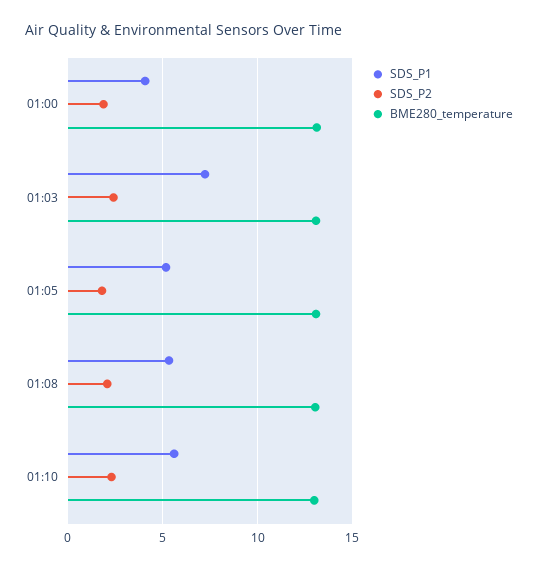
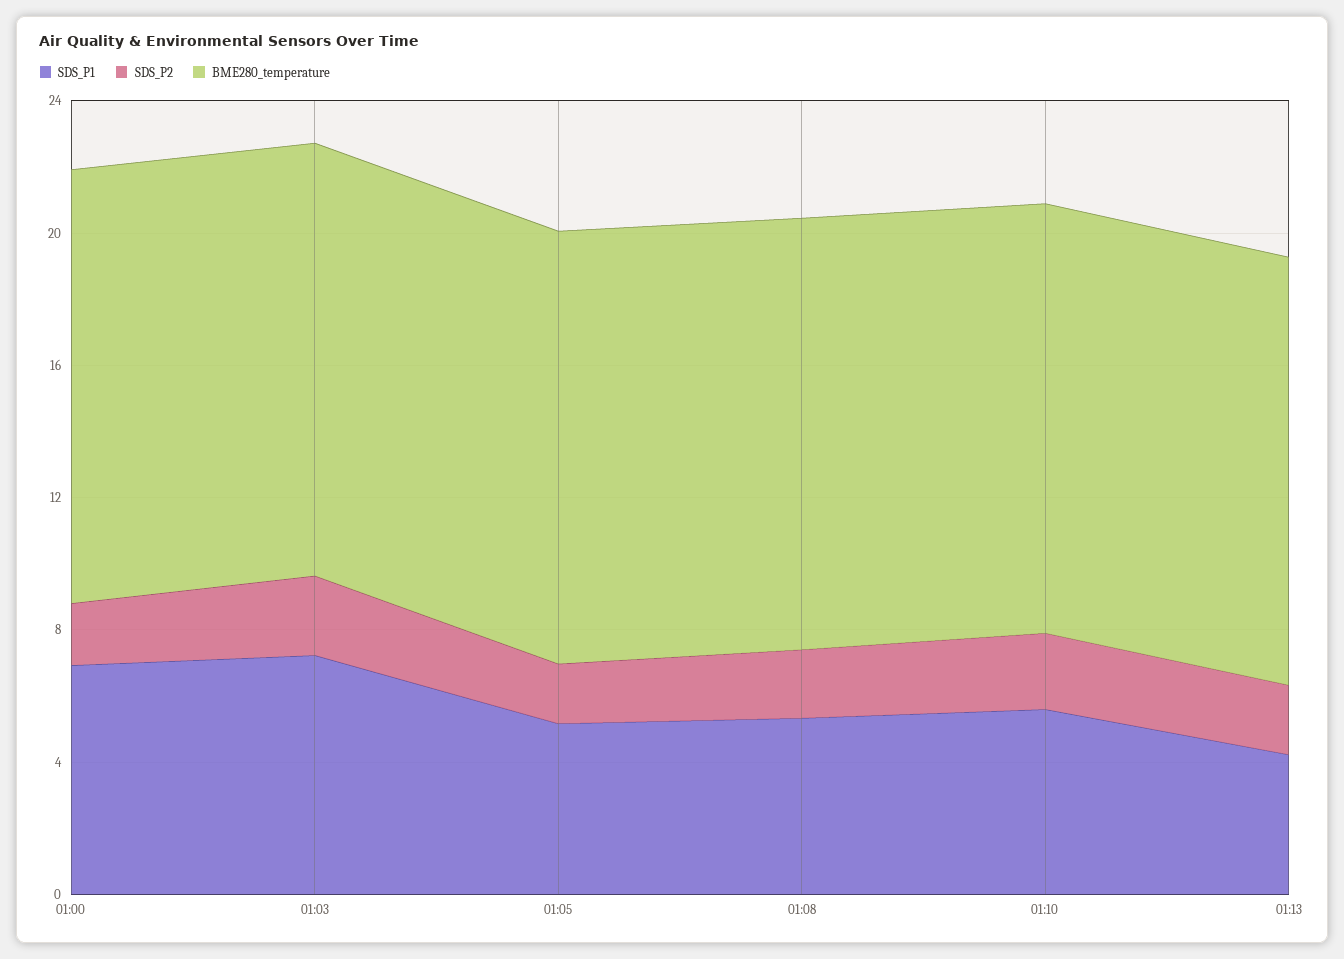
SDS_P1, 01:00: 4 -> 7
SDS_P1, 01:13: none -> 4
SDS_P2, 01:13: none -> 2
BME280_temperature, 01:13: none -> 13

